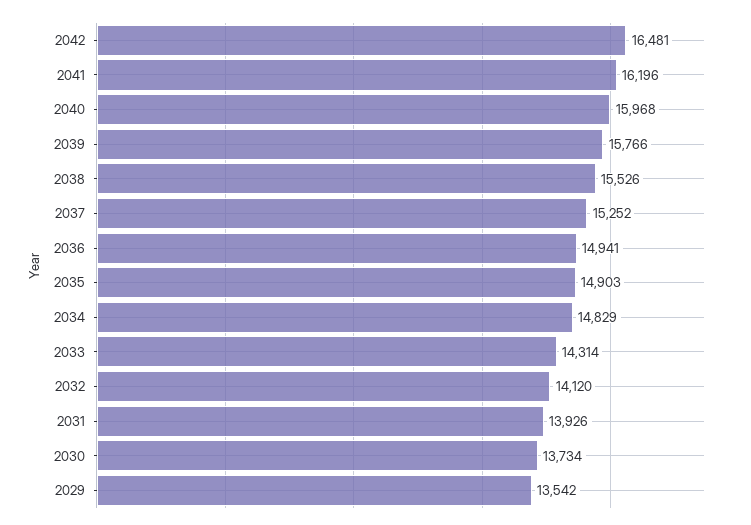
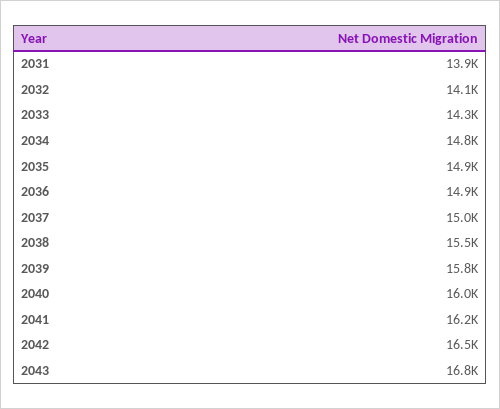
2037: 15252 -> 15000
2030: 13734 -> none
2029: 13542 -> none
2043: none -> 16800

